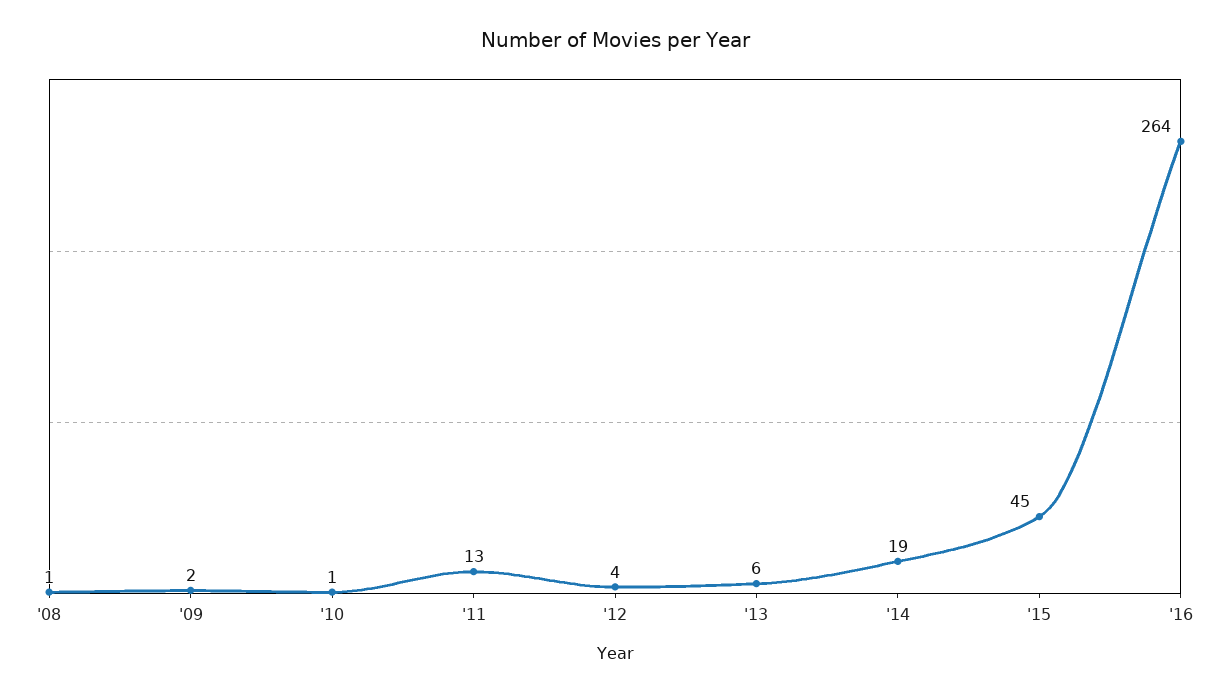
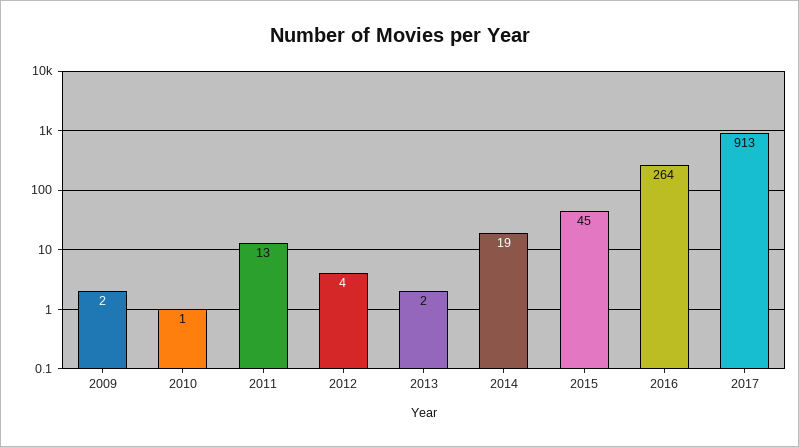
'08: 1 -> none
'13: 6 -> 2
2017: none -> 913

